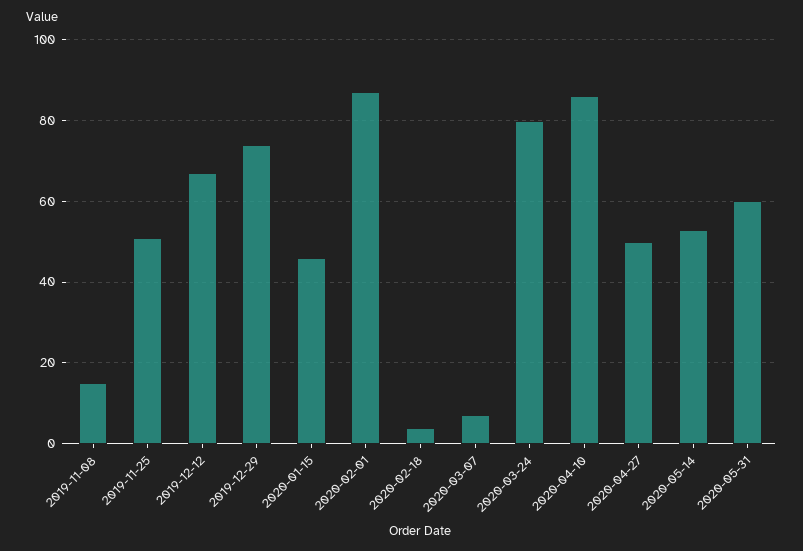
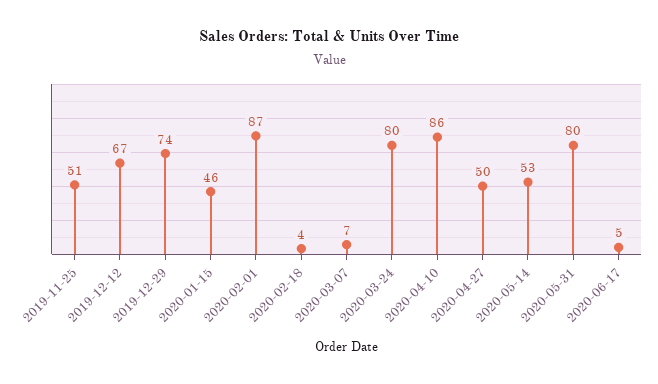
2019-11-08: 15 -> none
2020-05-31: 60 -> 80
2020-06-17: none -> 5

